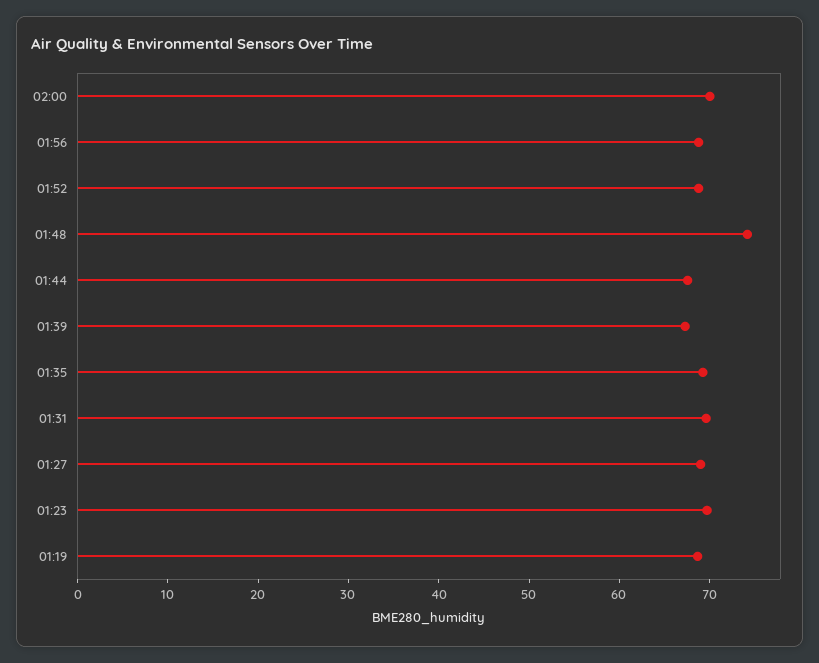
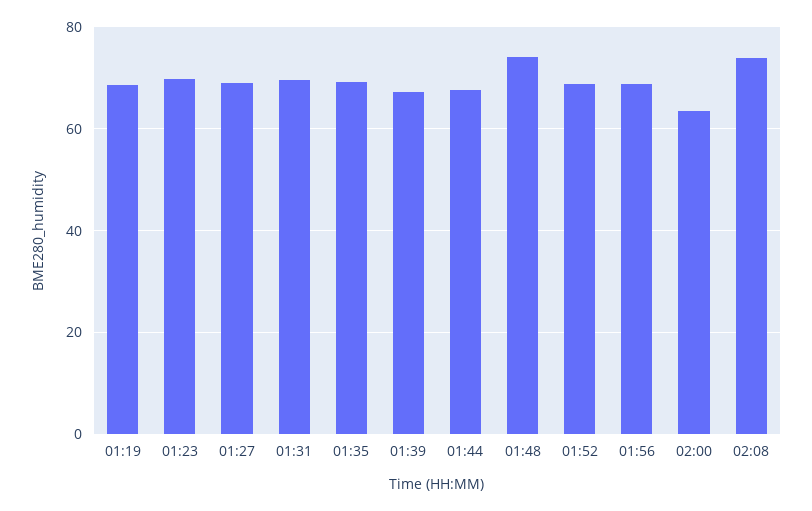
02:00: 70 -> 64
02:08: none -> 74

